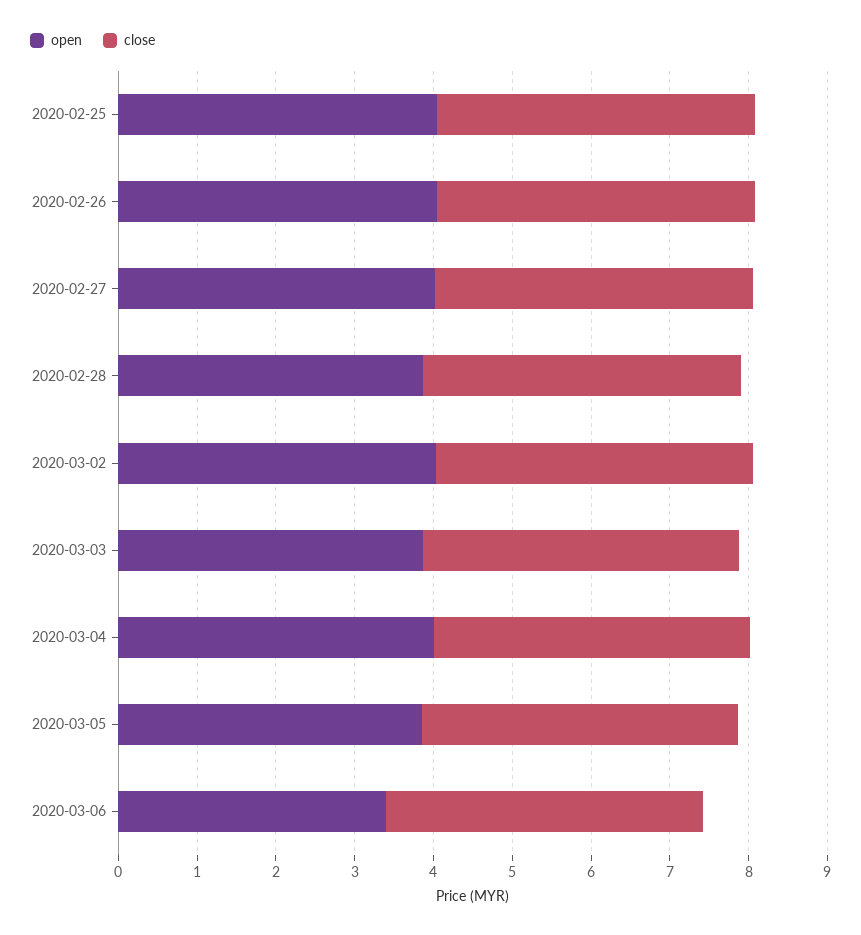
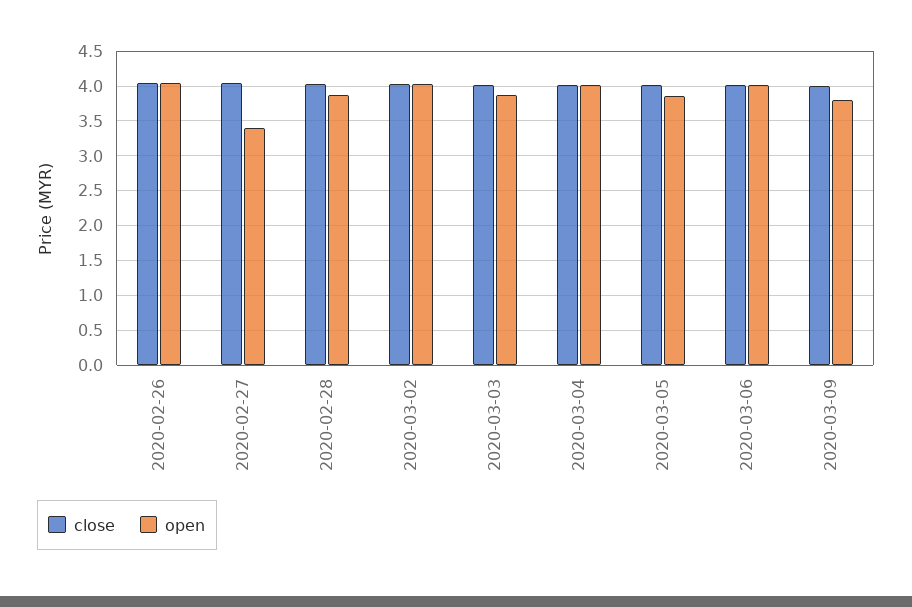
open, 2020-02-25: 4 -> none
close, 2020-02-25: 4 -> none
open, 2020-02-27: 4 -> 3.4
open, 2020-03-06: 3.4 -> 4
close, 2020-03-09: none -> 4
open, 2020-03-09: none -> 3.8

